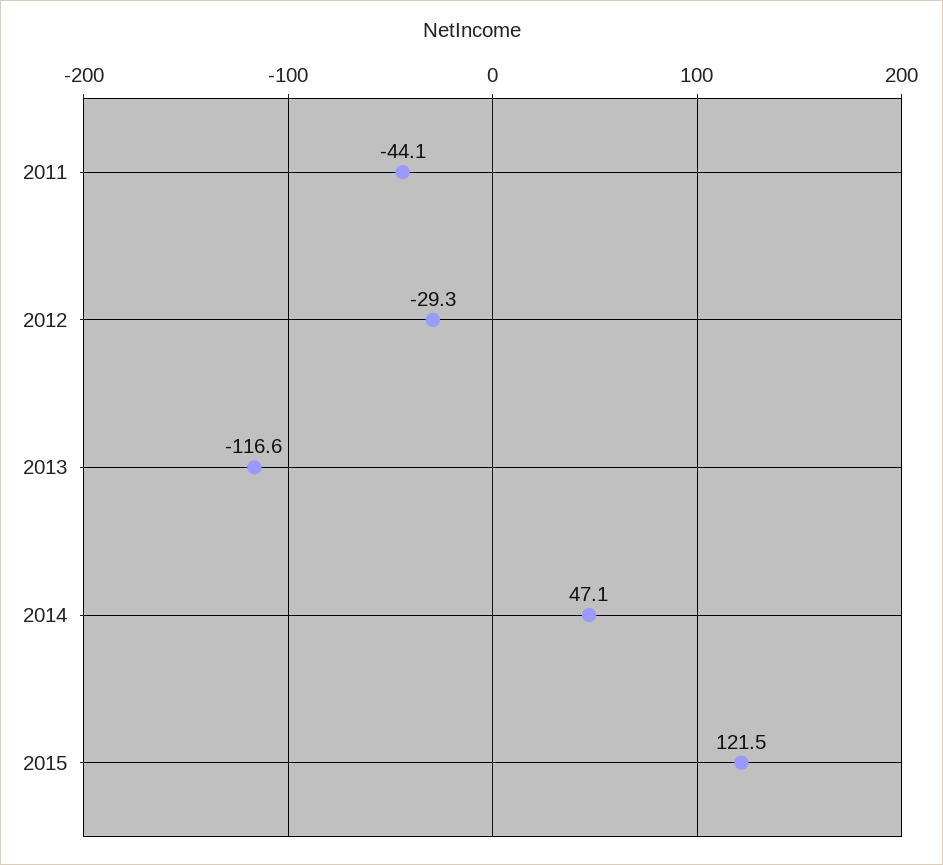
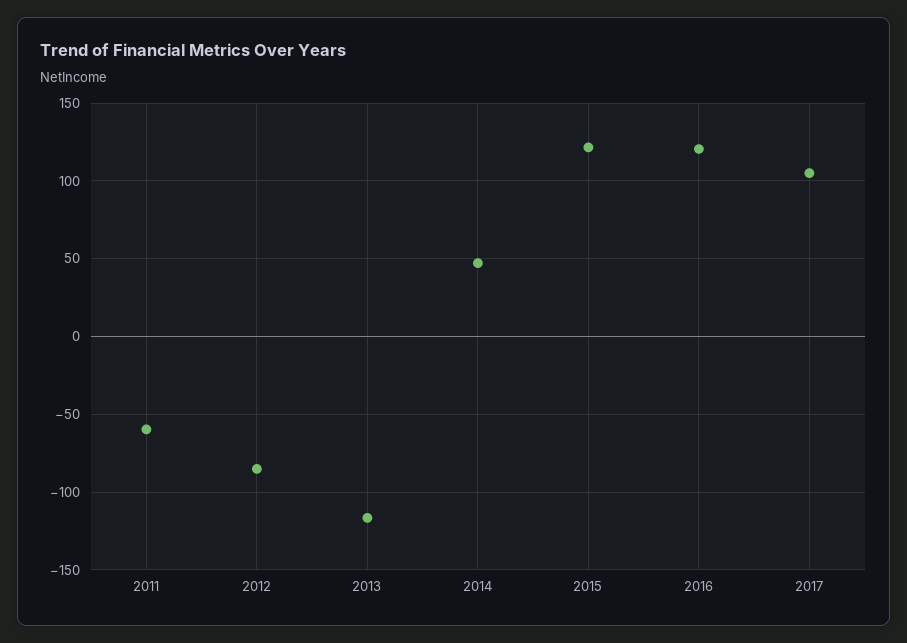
2011: -44.1 -> -60
2012: -29.3 -> -85
2016: none -> 120
2017: none -> 105

